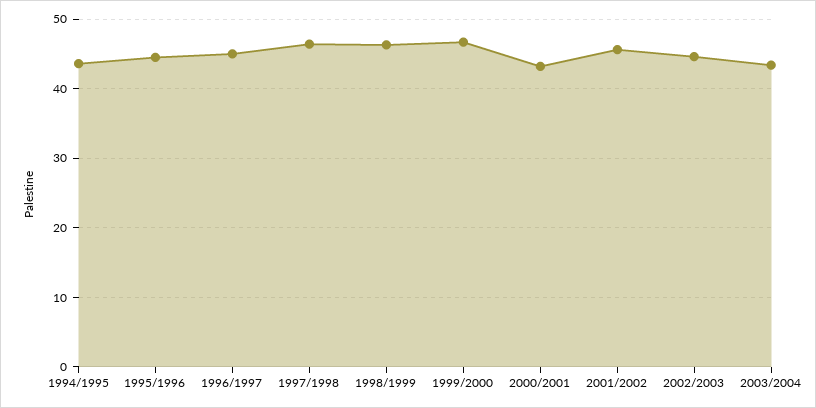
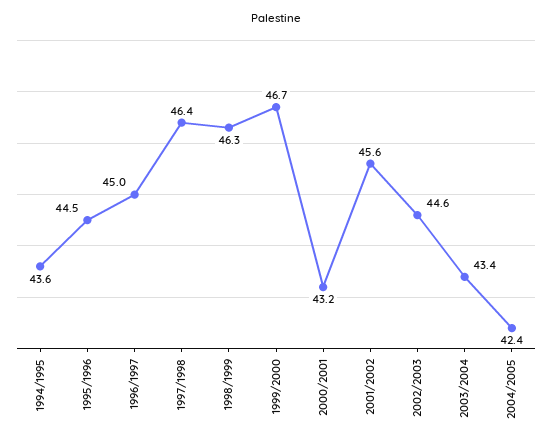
2004/2005: none -> 42.4

